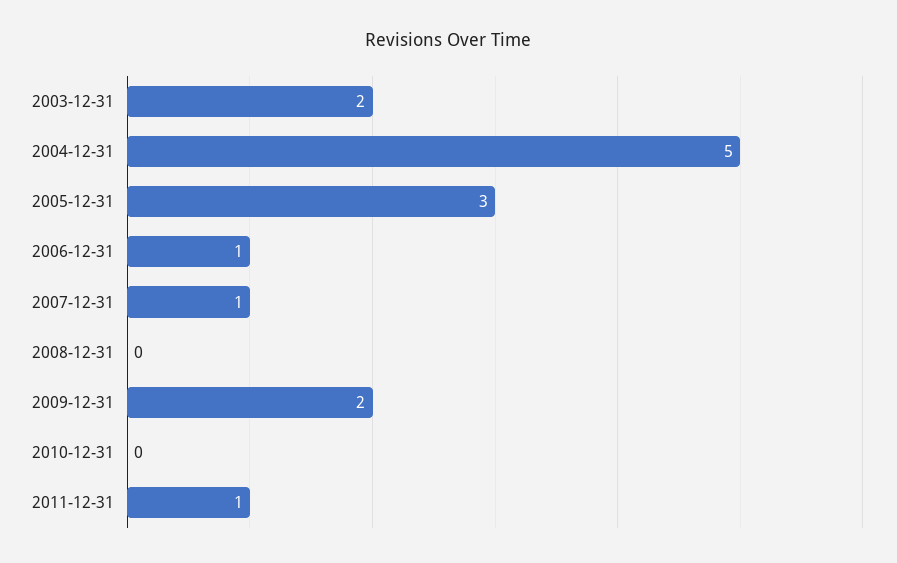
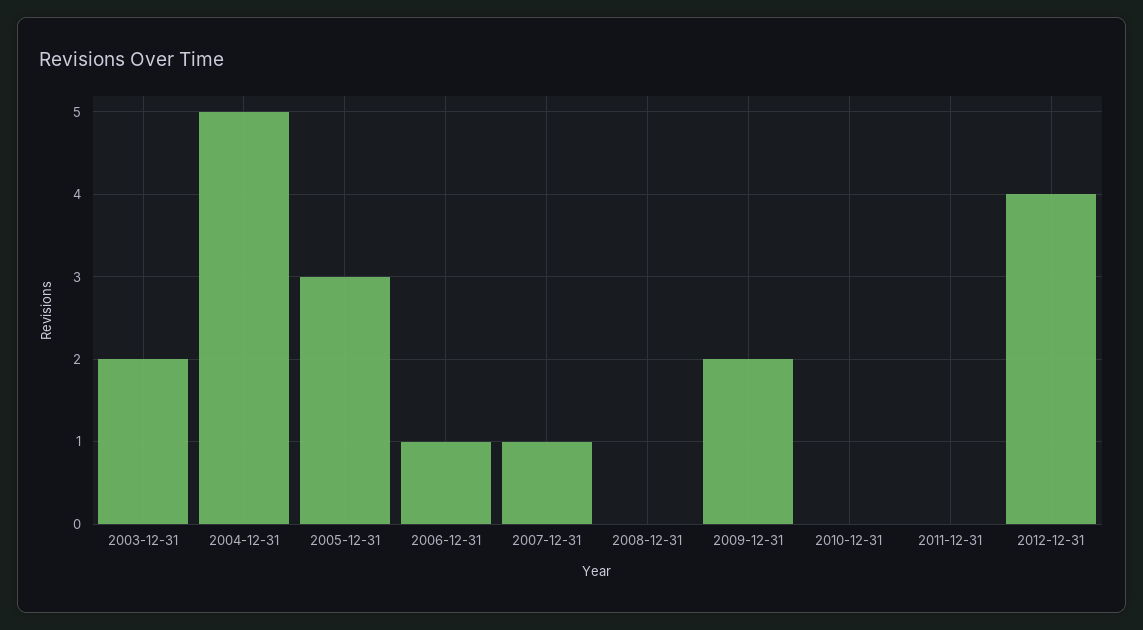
2011-12-31: 1 -> 0
2012-12-31: none -> 4

